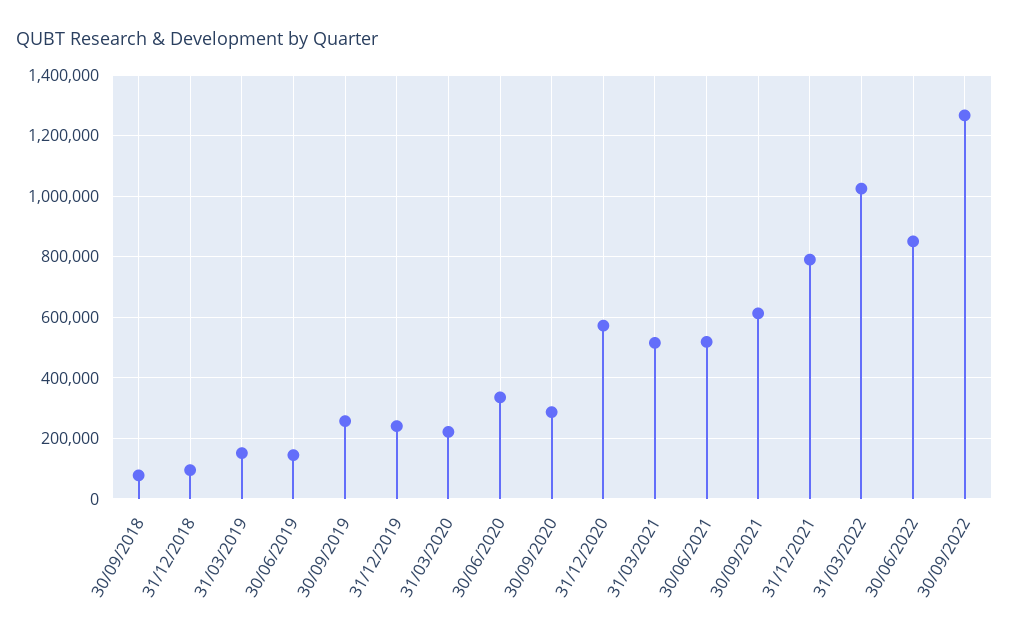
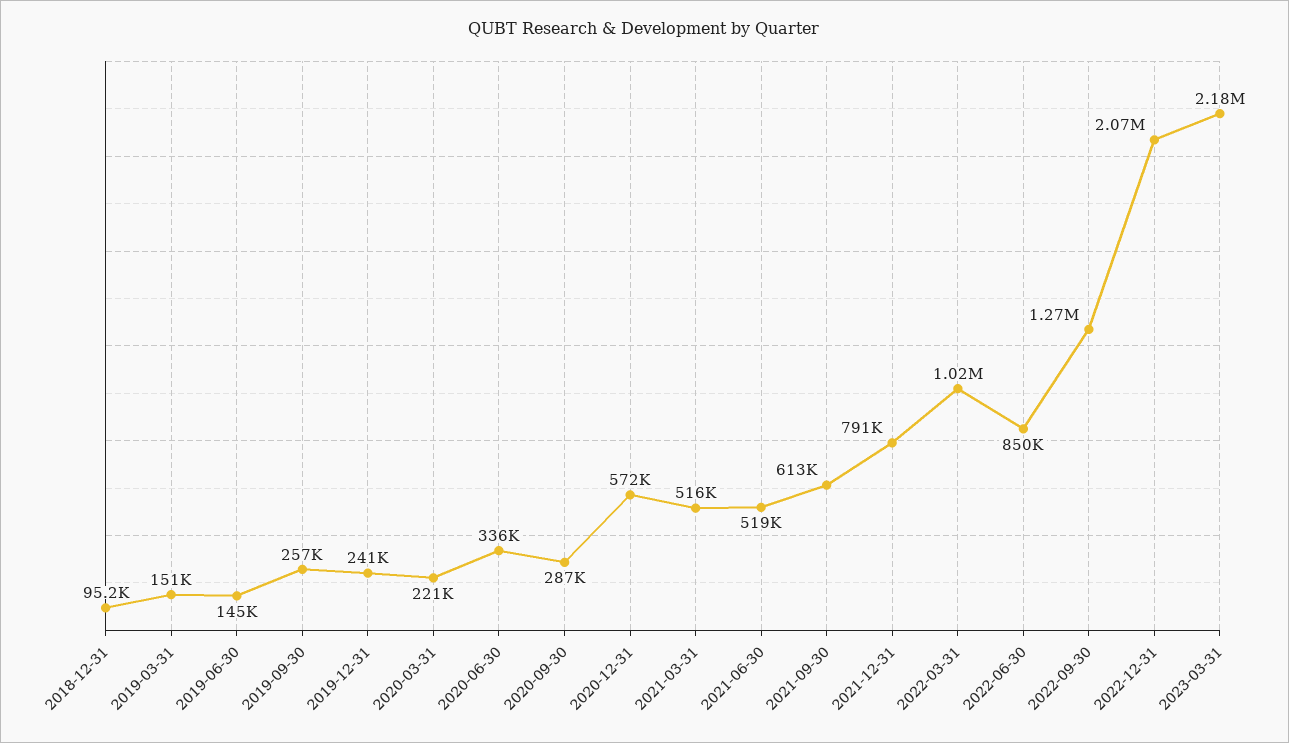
30/09/2018: 80000 -> none
2022-12-31: none -> 2070000
2023-03-31: none -> 2180000

